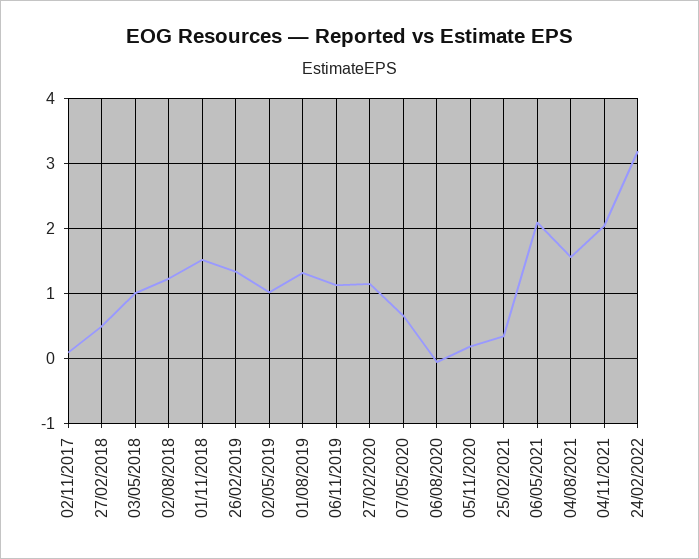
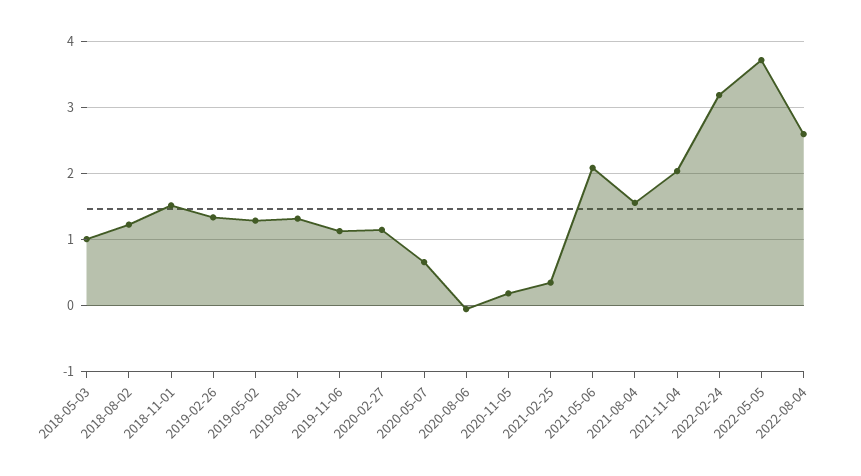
02/11/2017: 0.1 -> none
27/02/2018: 0.5 -> none
02/05/2019: 1 -> 1.3
2022-05-05: none -> 3.7
2022-08-04: none -> 2.6

